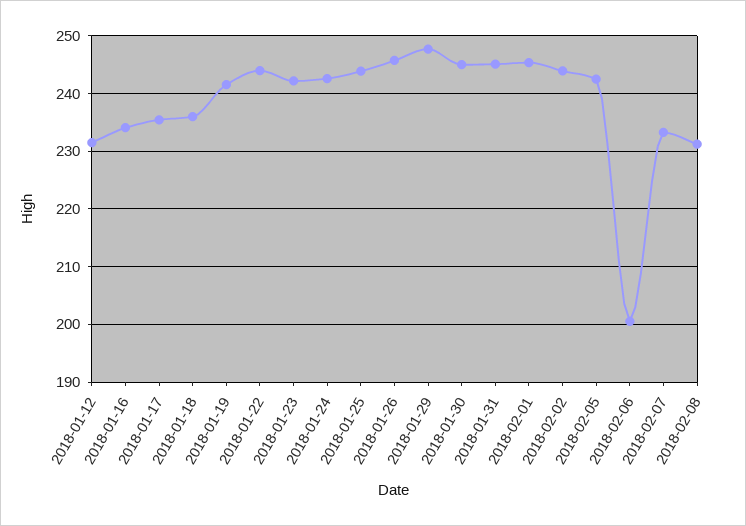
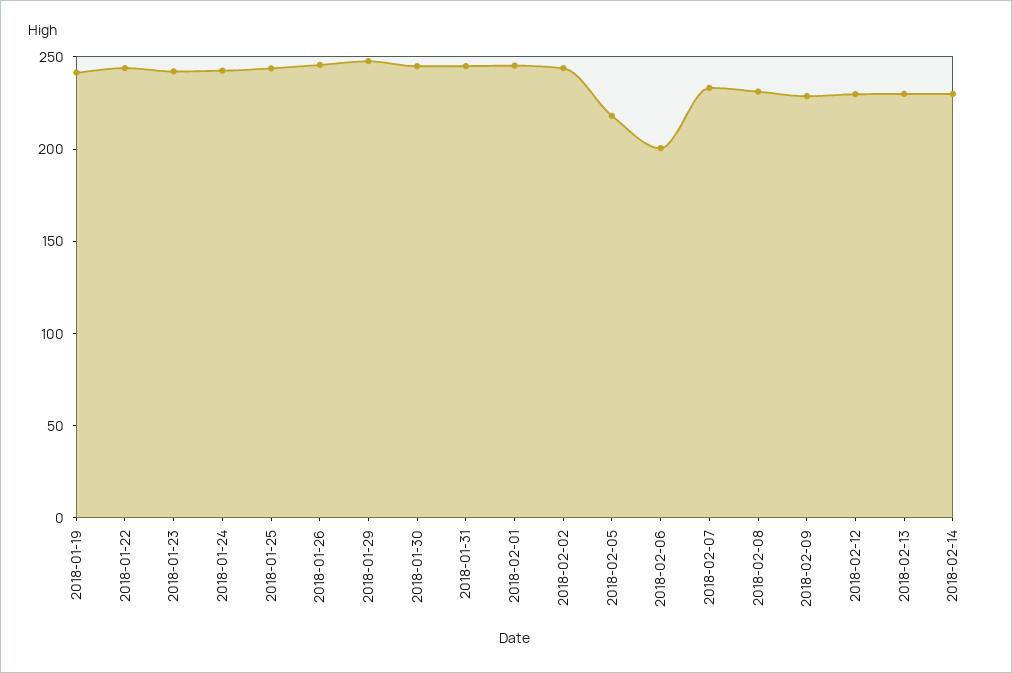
2018-01-12: 232 -> none
2018-01-16: 234 -> none
2018-01-17: 236 -> none
2018-01-18: 236 -> none
2018-02-05: 242 -> 220
2018-02-09: none -> 230
2018-02-12: none -> 230
2018-02-13: none -> 230
2018-02-14: none -> 230

